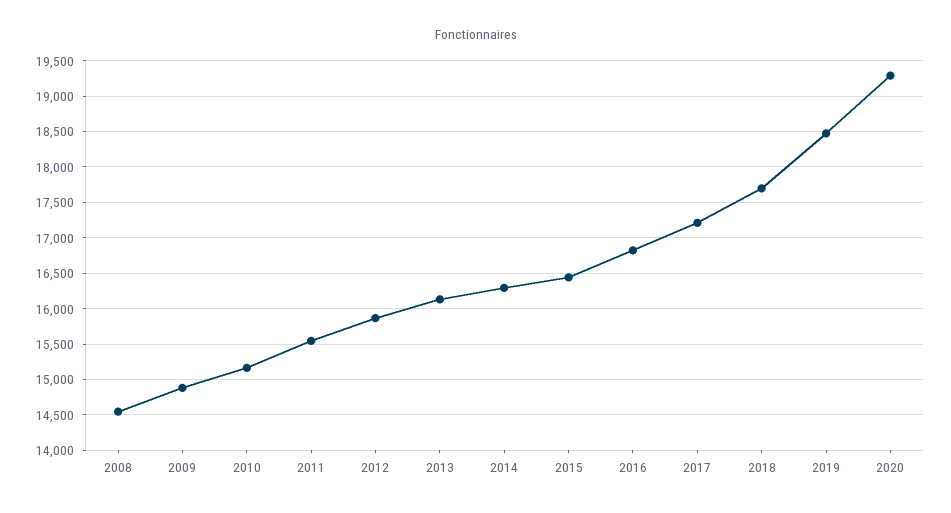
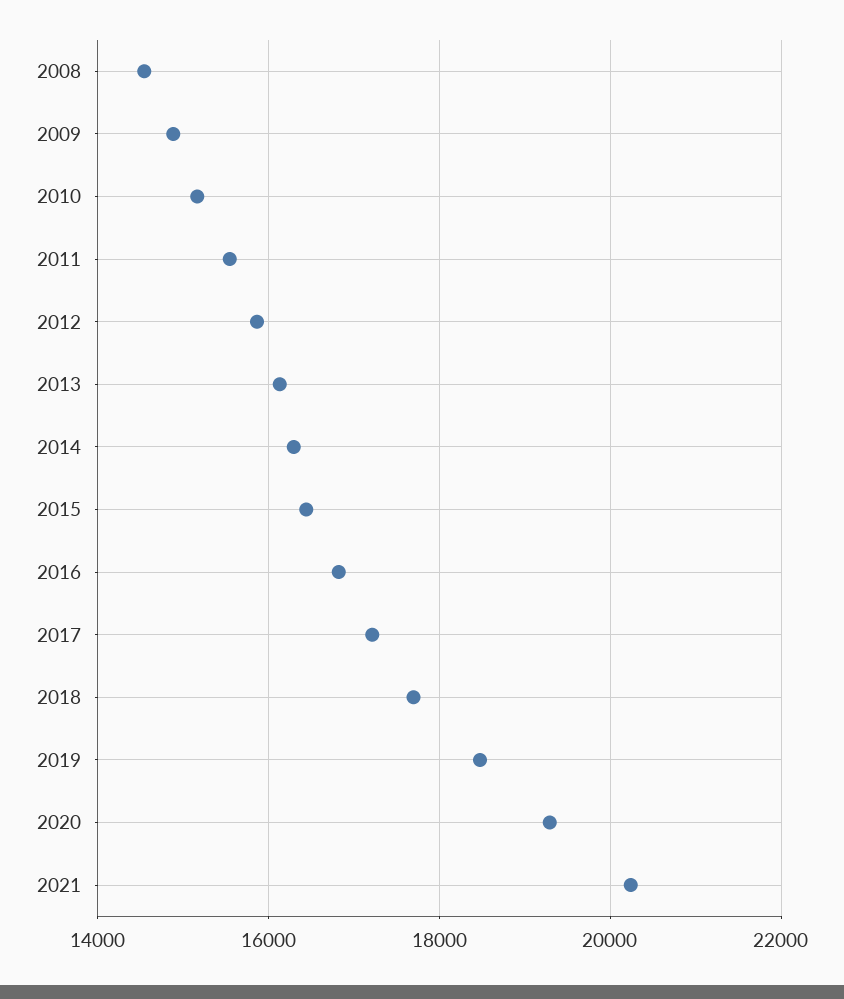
2021: none -> 20200

